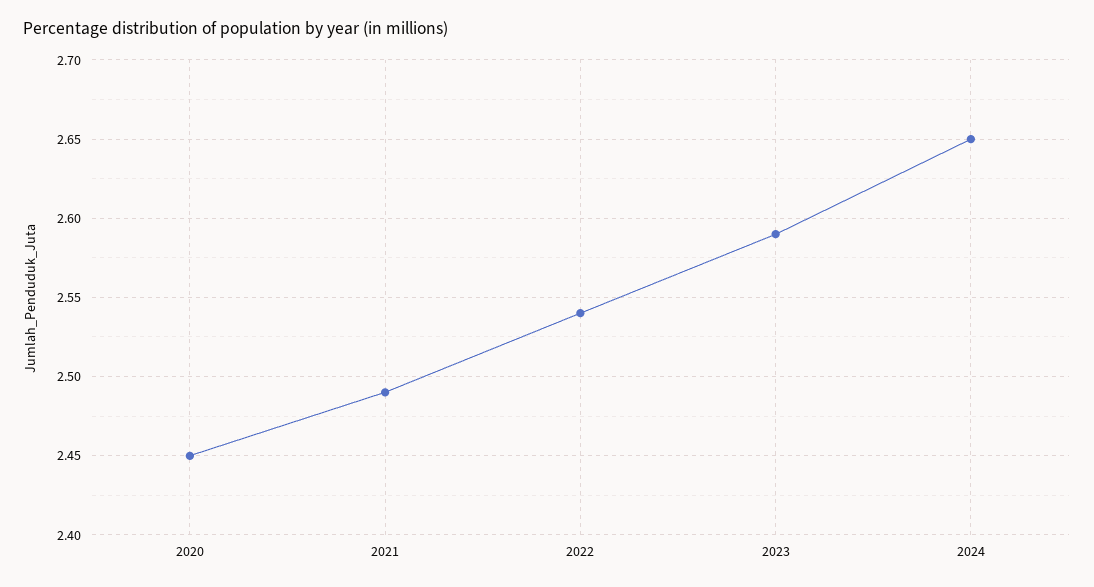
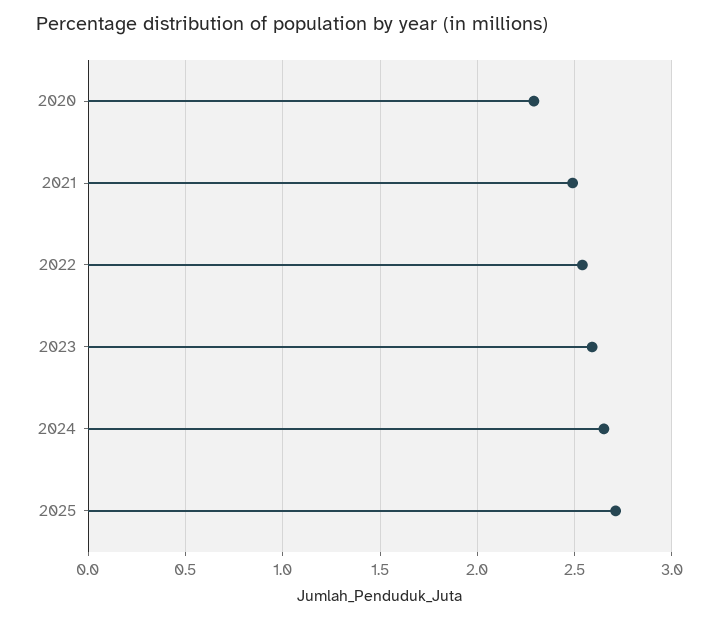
2020: 2.45 -> 2.3
2025: none -> 2.7

